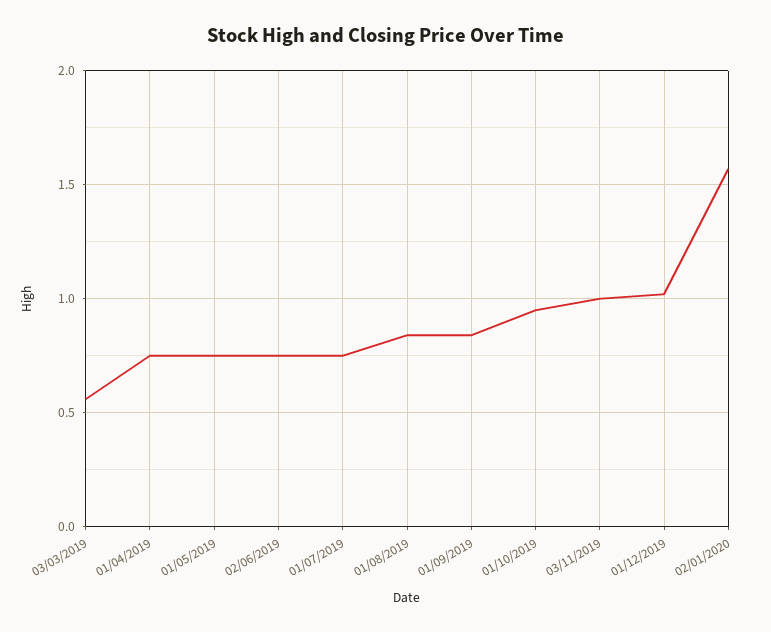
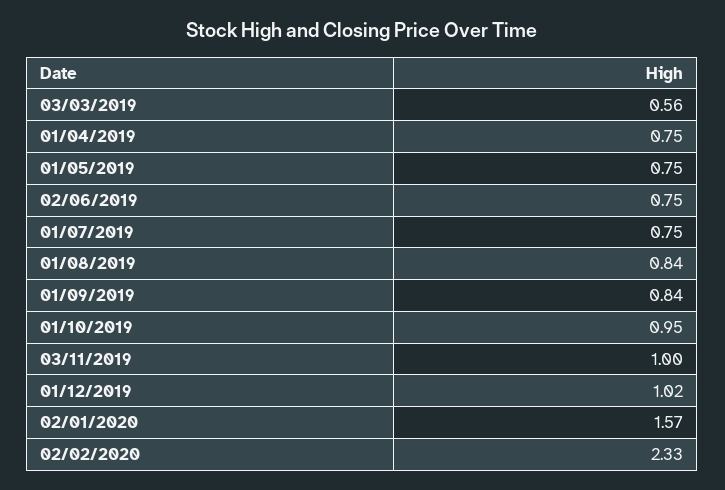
02/02/2020: none -> 2.33

